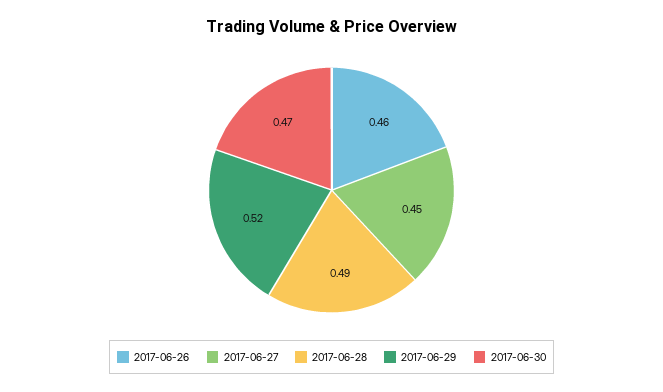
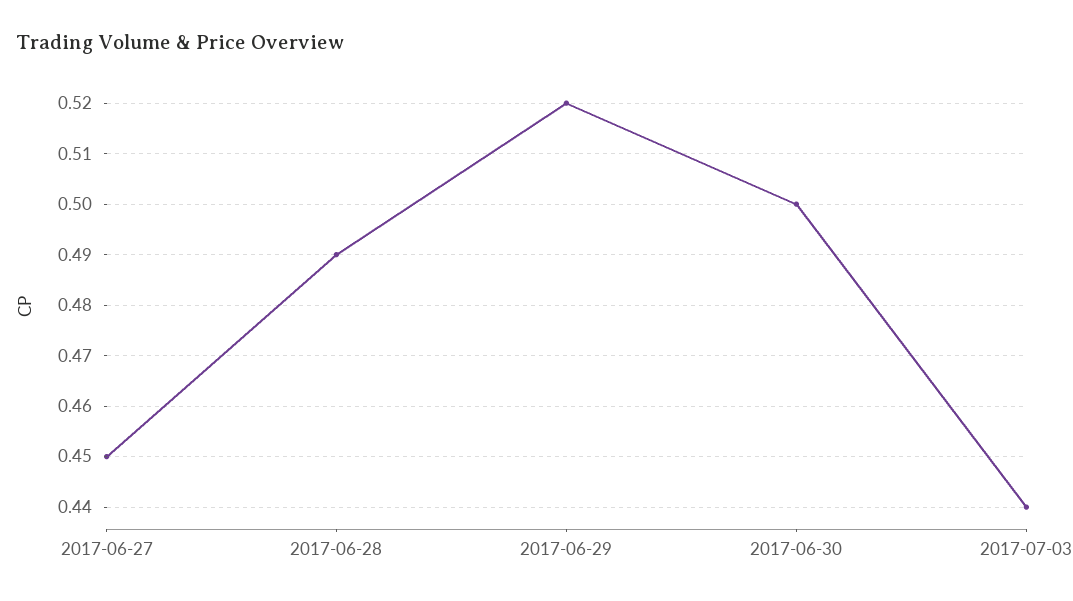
2017-06-26: 0.46 -> none
2017-06-30: 0.47 -> 0.5
2017-07-03: none -> 0.44

